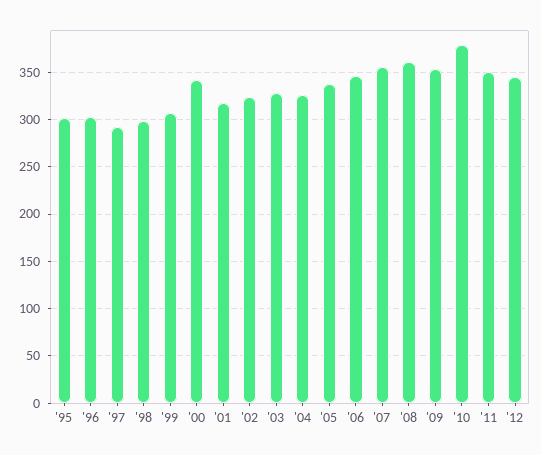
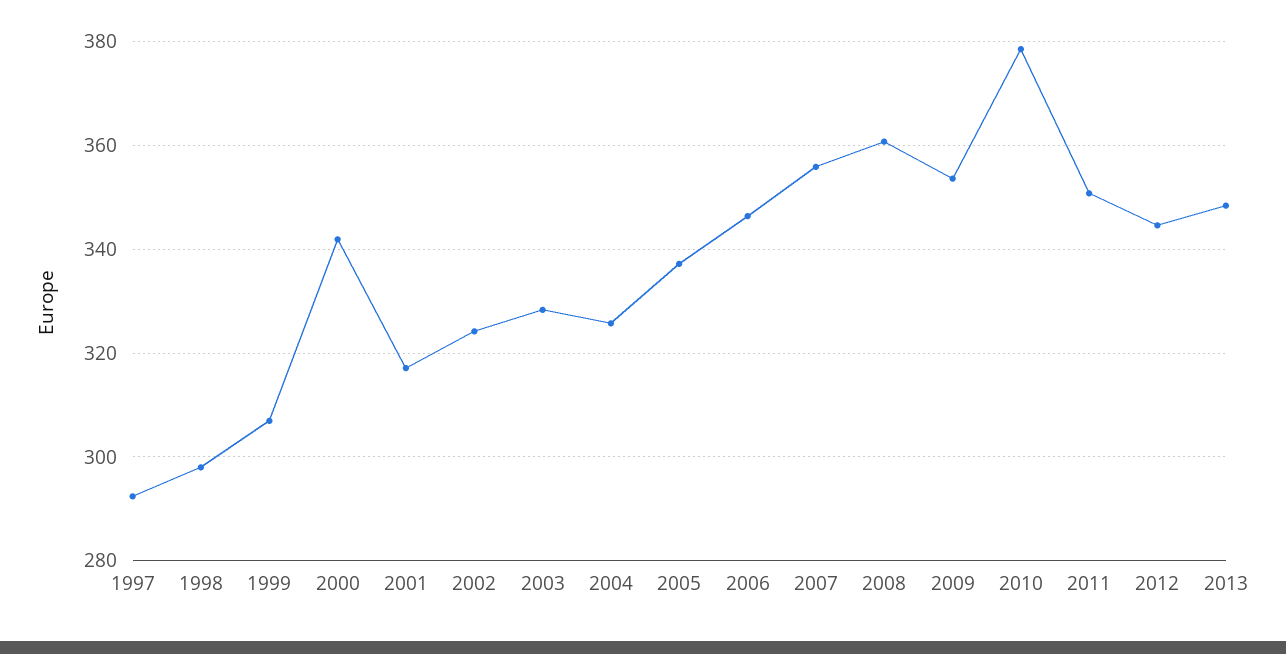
'95: 300 -> none
'96: 300 -> none
2013: none -> 348

